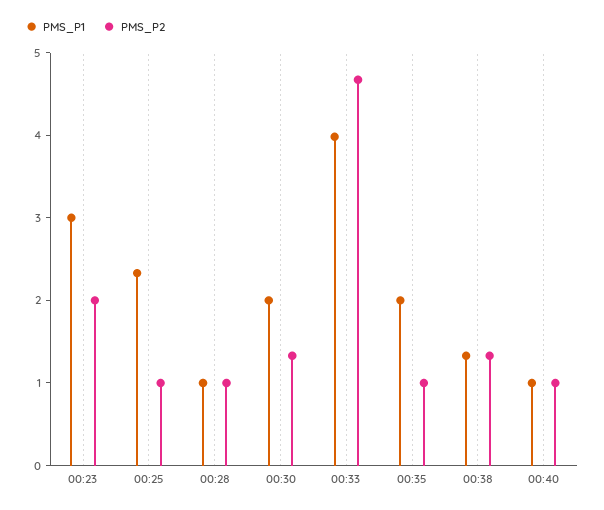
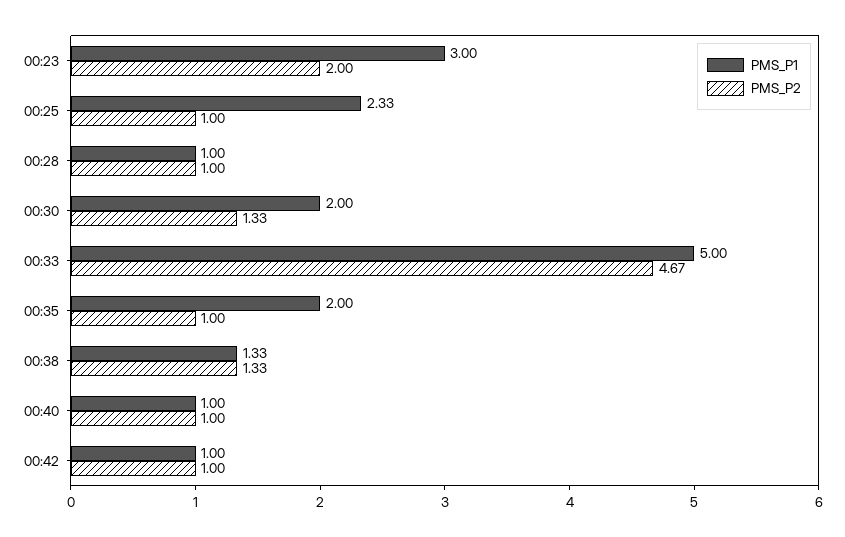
PMS_P1, 00:33: 4 -> 5
PMS_P1, 00:42: none -> 1
PMS_P2, 00:42: none -> 1

